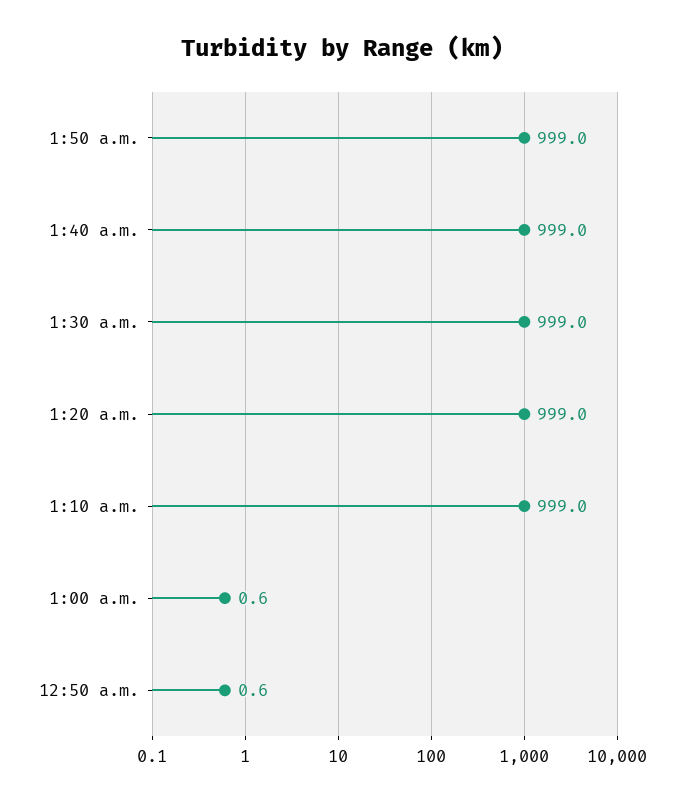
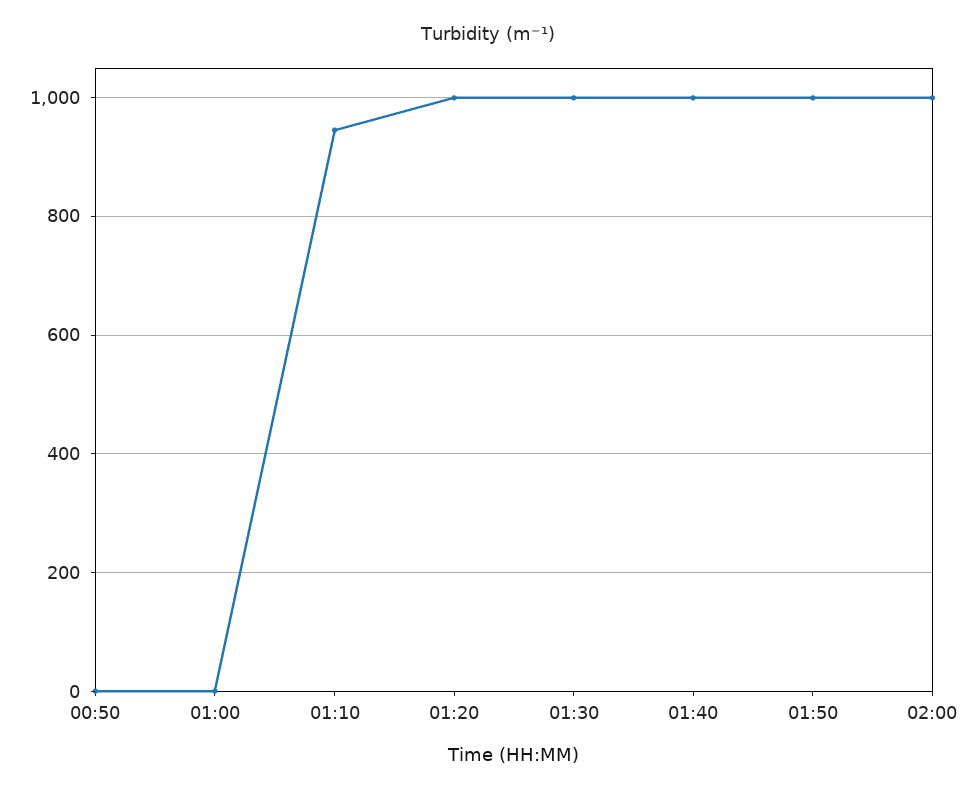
1:10 a.m.: 999 -> 940
02:00: none -> 1000

